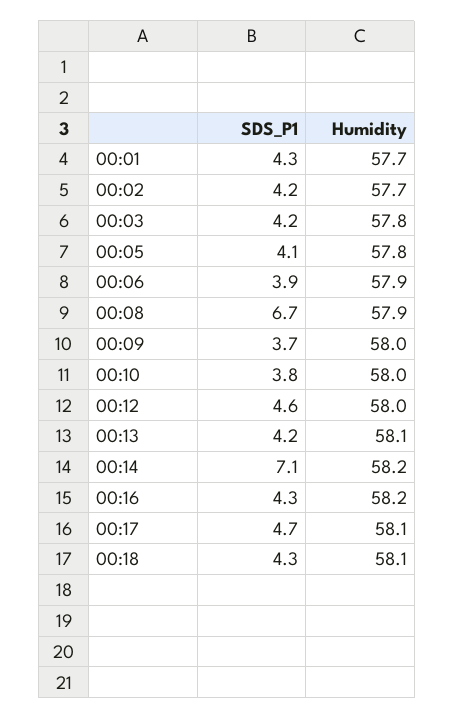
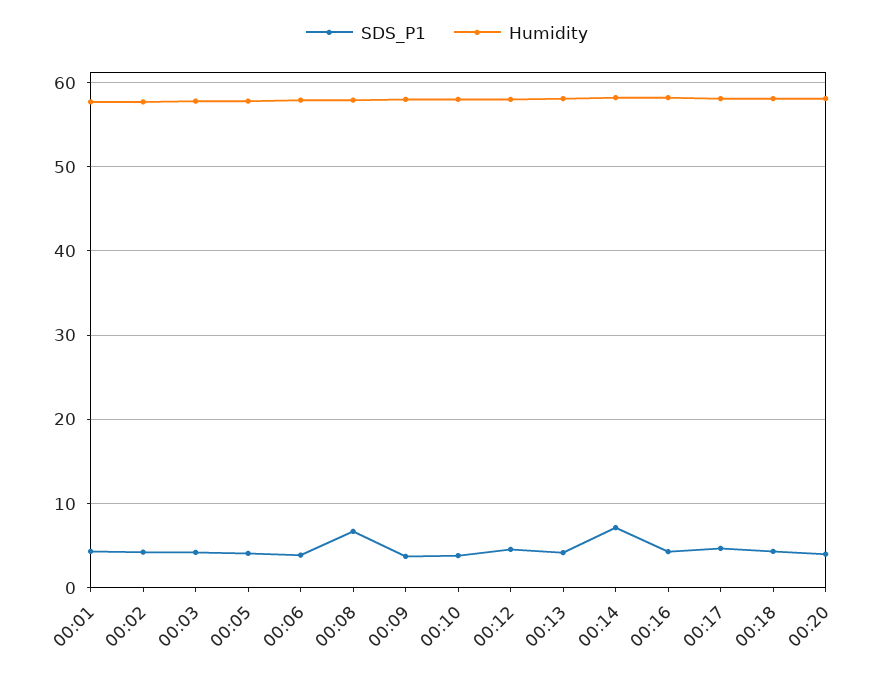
SDS_P1, 00:20: none -> 4
Humidity, 00:20: none -> 58

